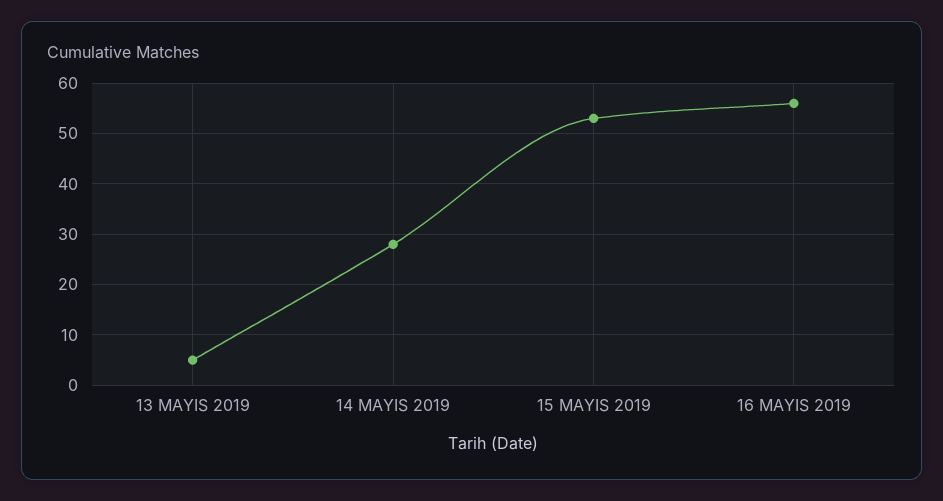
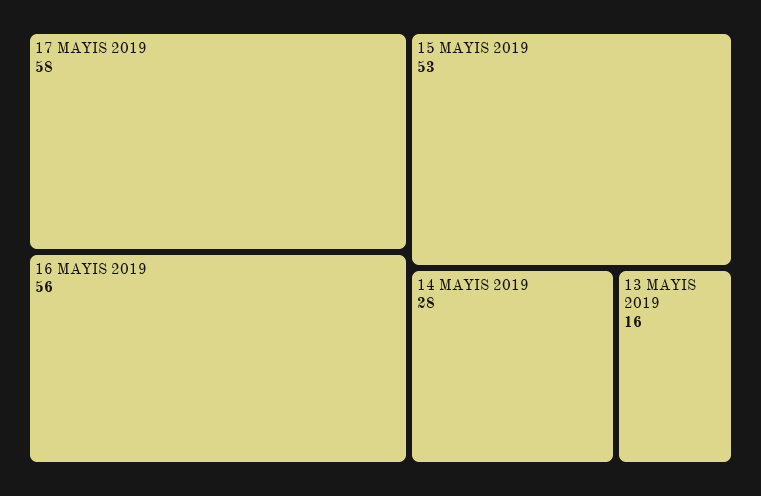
13 MAYIS 2019: 5 -> 16
17 MAYIS 2019: none -> 58

